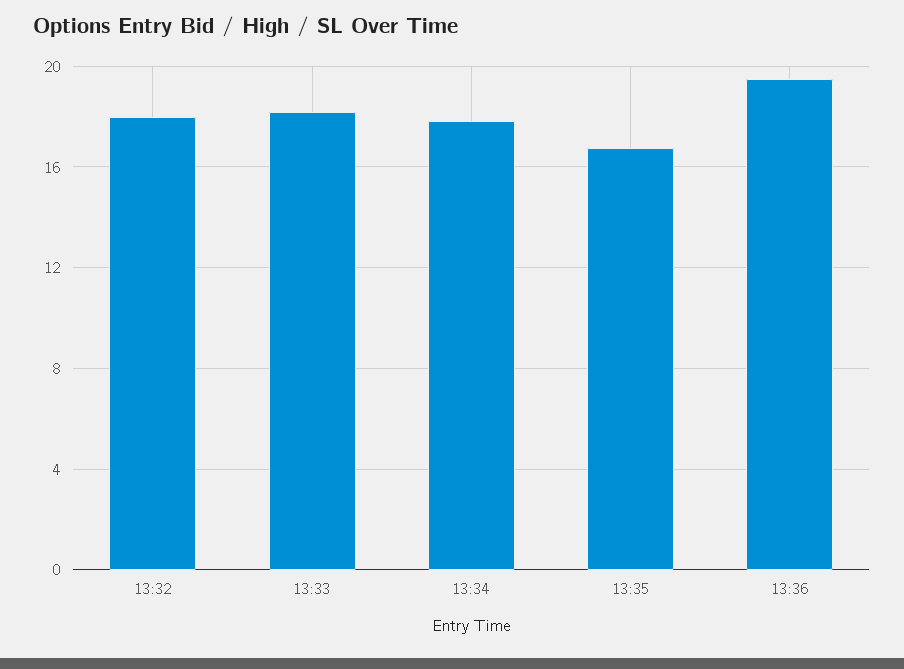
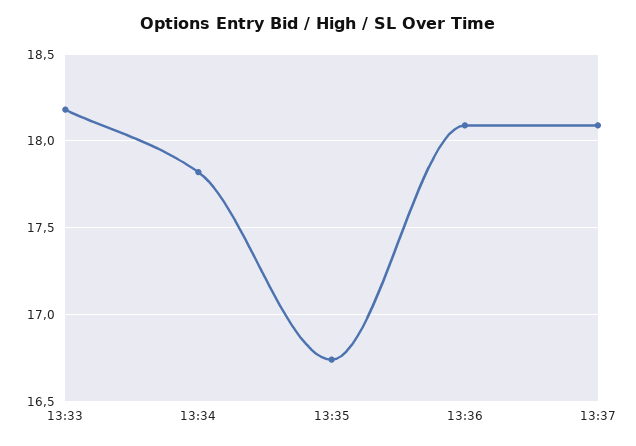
13:32: 18 -> none
13:36: 19.5 -> 18.1
13:37: none -> 18.1

